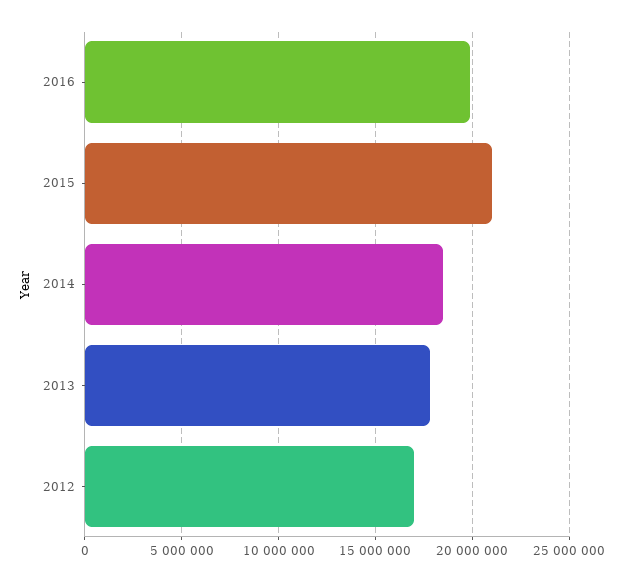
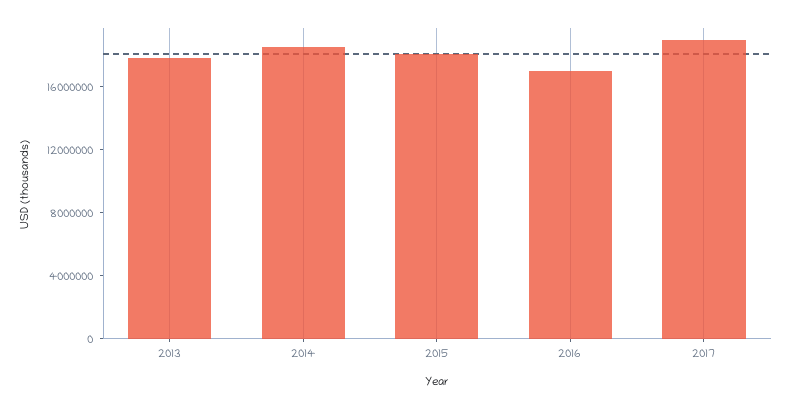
2016: 20000000 -> 17000000
2015: 21000000 -> 18000000
2012: 17000000 -> none
2017: none -> 19000000

